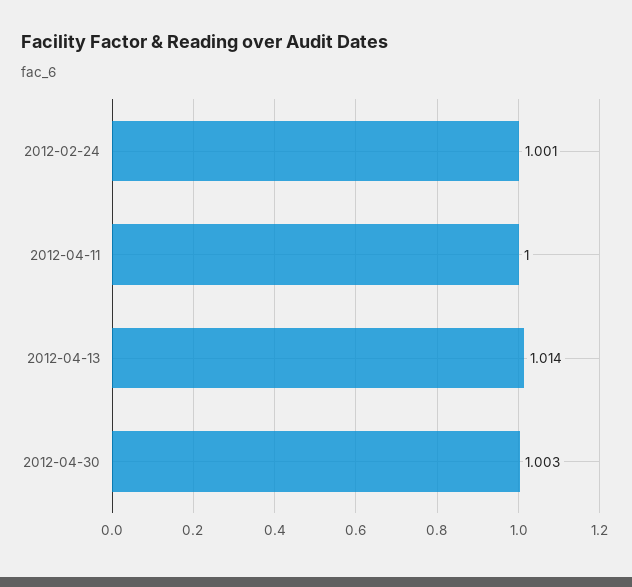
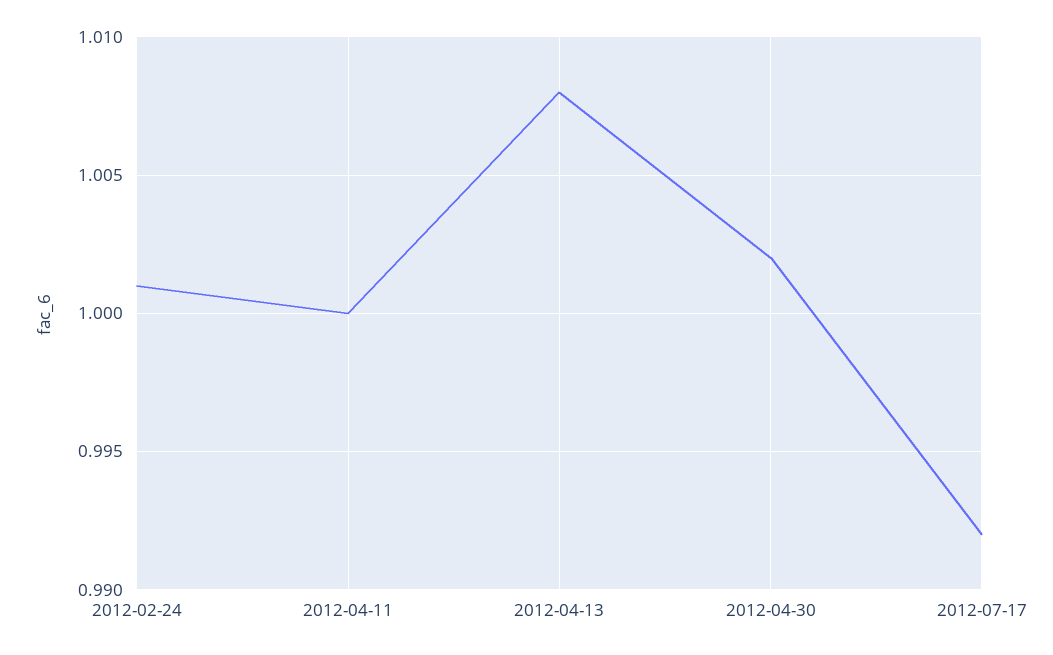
2012-04-13: 1.014 -> 1.008
2012-04-30: 1.003 -> 1.002
2012-07-17: none -> 0.992

